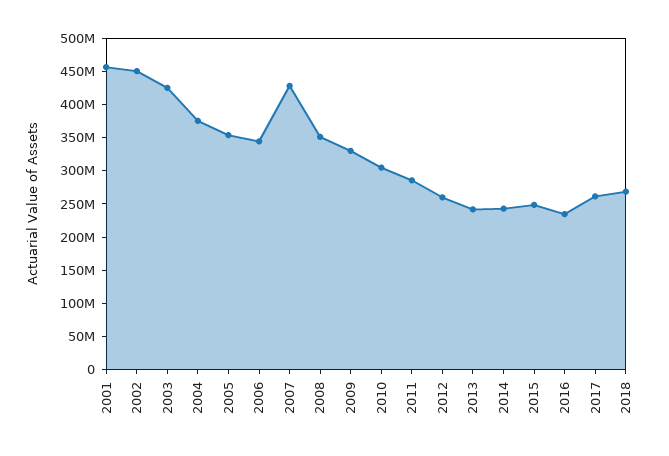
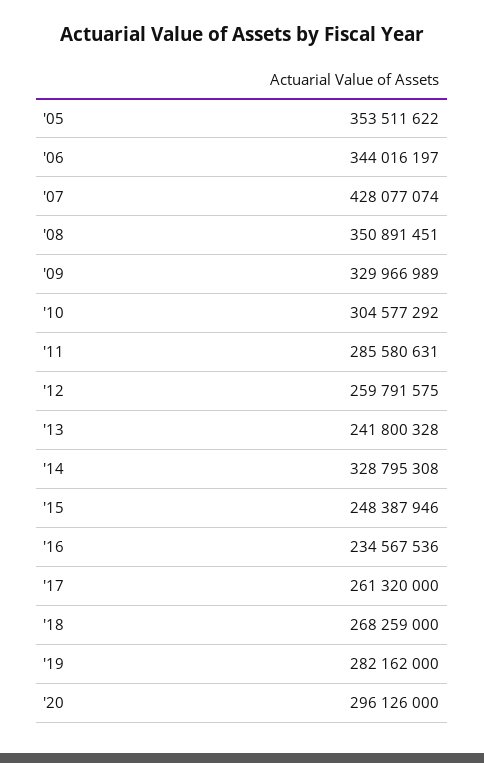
2001: 450000000 -> none
2002: 450000000 -> none
2003: 425000000 -> none
2004: 375000000 -> none
2014: 250000000 -> 328795308
'19: none -> 282162000
'20: none -> 296126000

